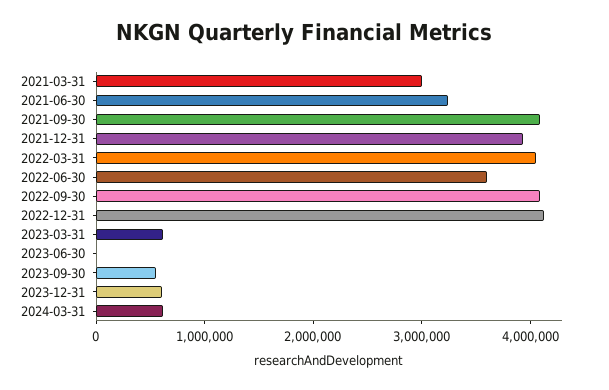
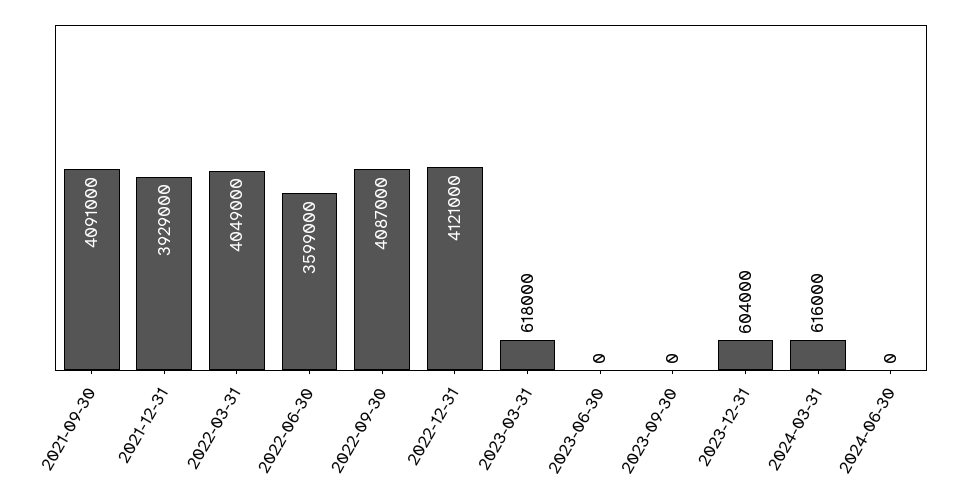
2021-03-31: 3000000 -> none
2021-06-30: 3200000 -> none
2023-09-30: 600000 -> 0
2024-06-30: none -> 0

